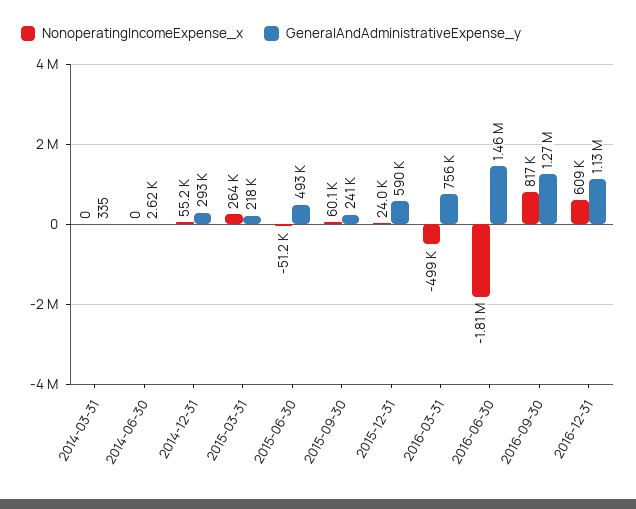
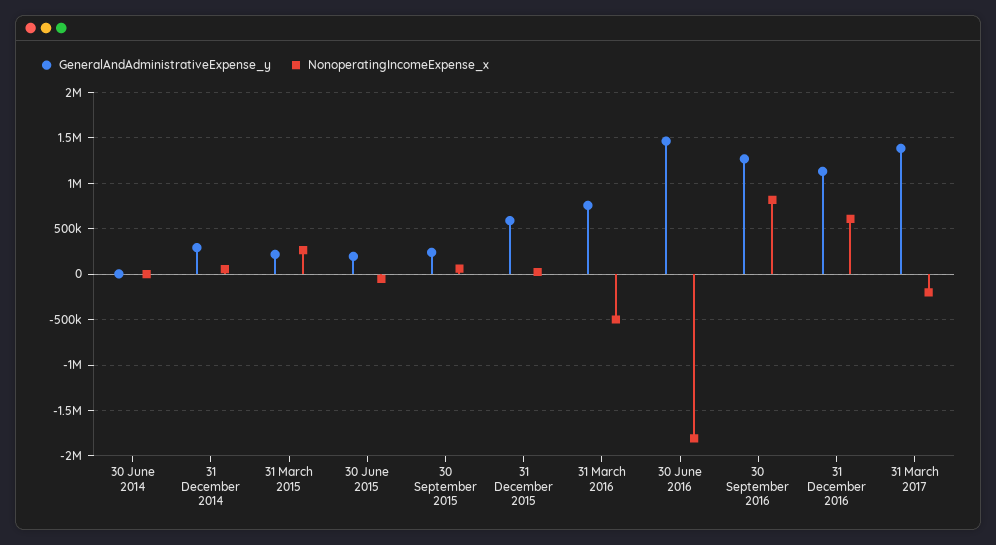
NonoperatingIncomeExpense_x, 2014-03-31: 0 -> none
GeneralAndAdministrativeExpense_y, 2014-03-31: 335 -> none
GeneralAndAdministrativeExpense_y, 2015-06-30: 493000 -> 200000
GeneralAndAdministrativeExpense_y, 31 March 2017: none -> 1400000
NonoperatingIncomeExpense_x, 31 March 2017: none -> -200000

